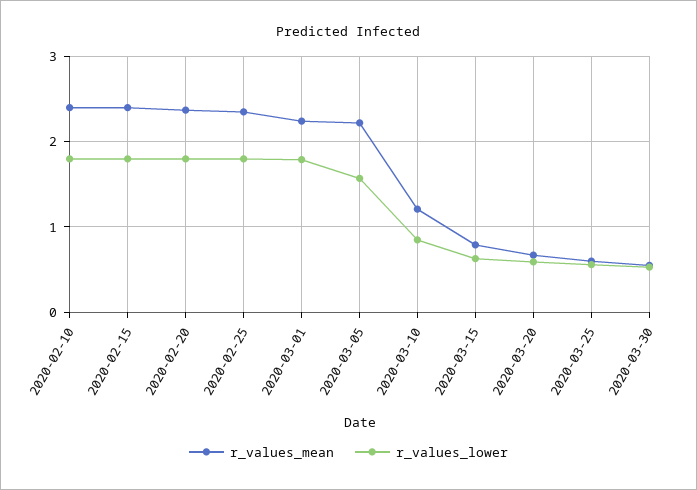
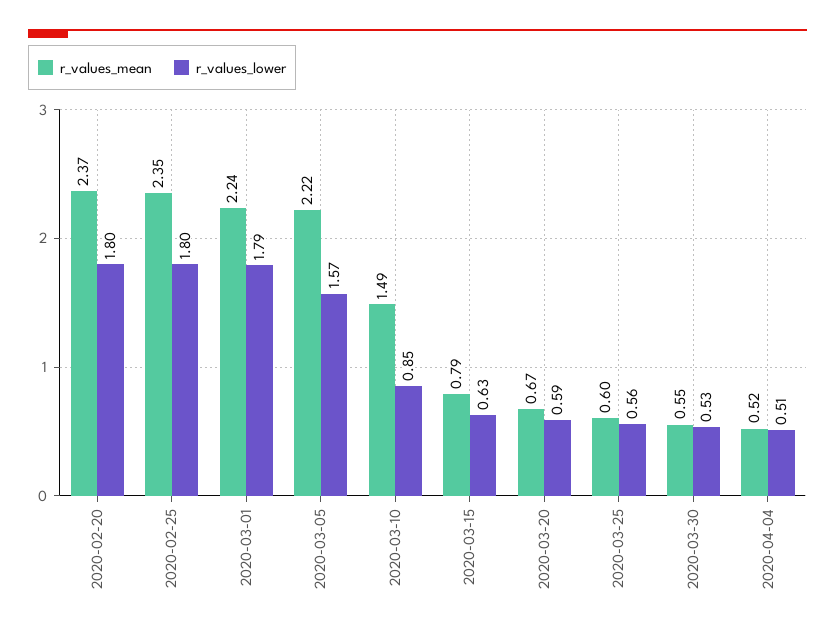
r_values_mean, 2020-02-10: 2.4 -> none
r_values_lower, 2020-02-10: 1.8 -> none
r_values_mean, 2020-02-15: 2.4 -> none
r_values_lower, 2020-02-15: 1.8 -> none
r_values_mean, 2020-03-10: 1.2 -> 1.49
r_values_mean, 2020-04-04: none -> 0.52
r_values_lower, 2020-04-04: none -> 0.51

